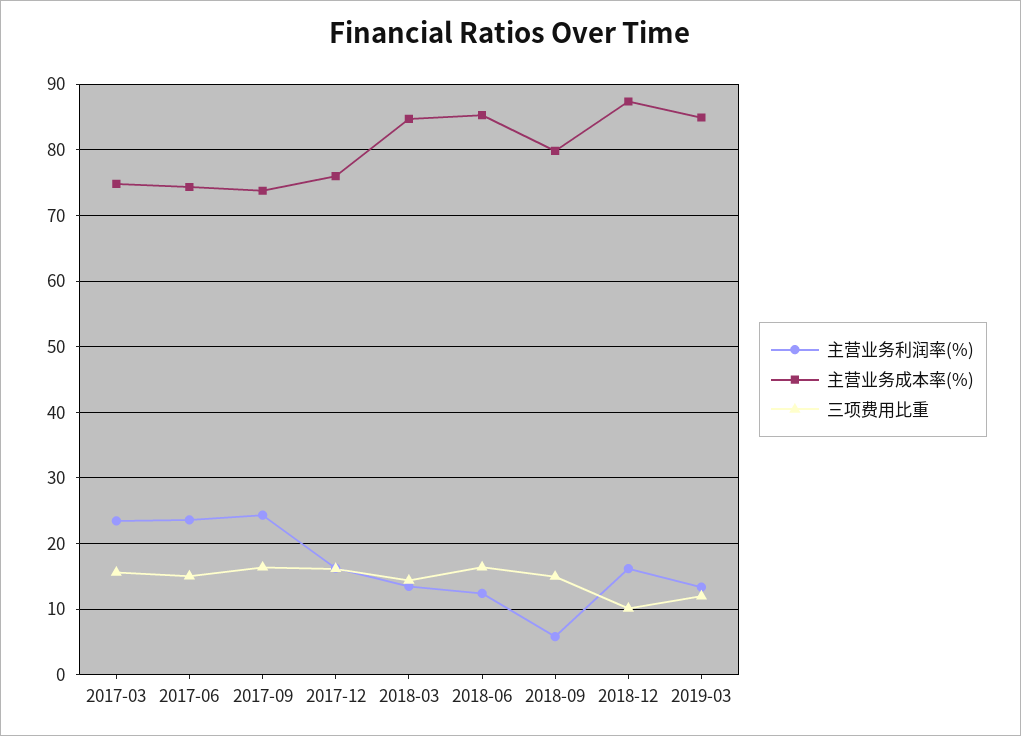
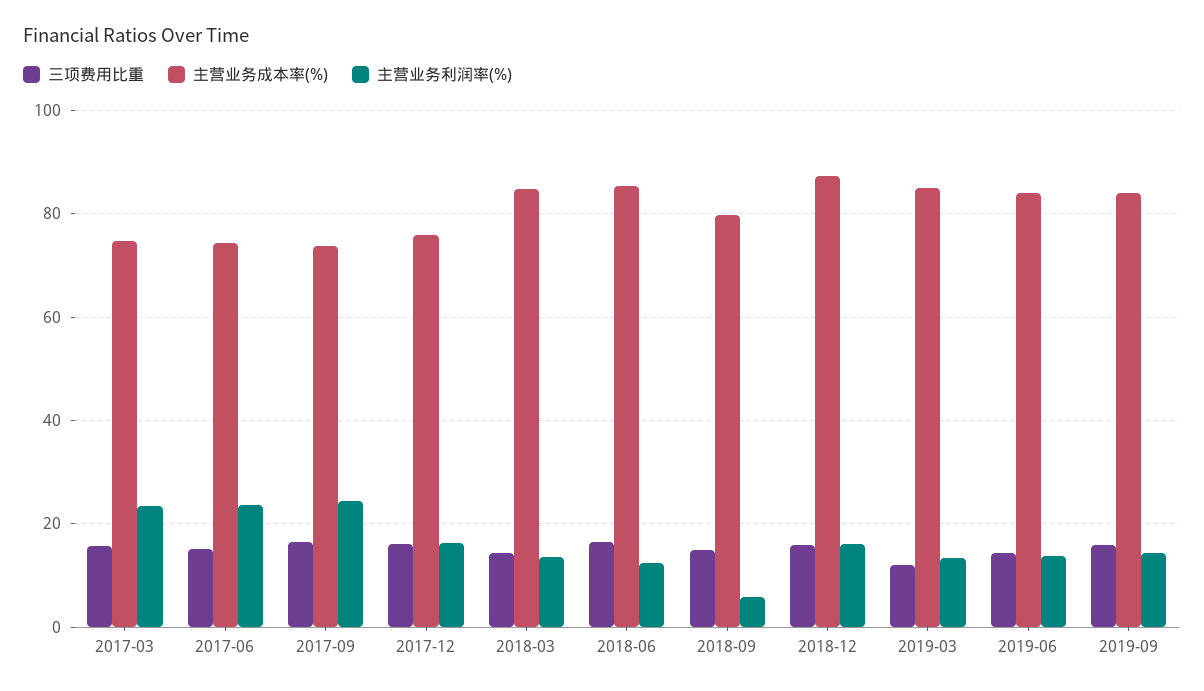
三项费用比重, 2018-12: 10 -> 16
三项费用比重, 2019-06: none -> 14
主营业务成本率(%), 2019-06: none -> 84
主营业务利润率(%), 2019-06: none -> 14
三项费用比重, 2019-09: none -> 16
主营业务成本率(%), 2019-09: none -> 84
主营业务利润率(%), 2019-09: none -> 14

